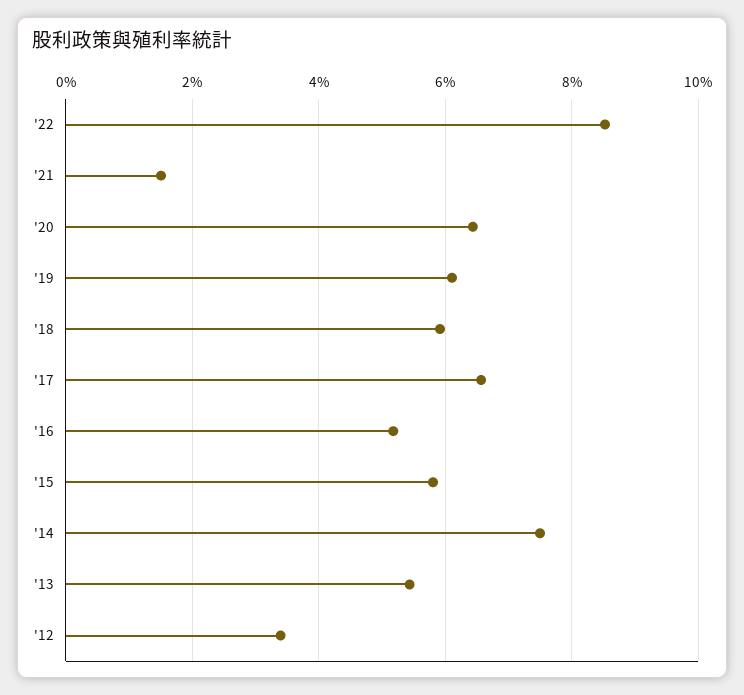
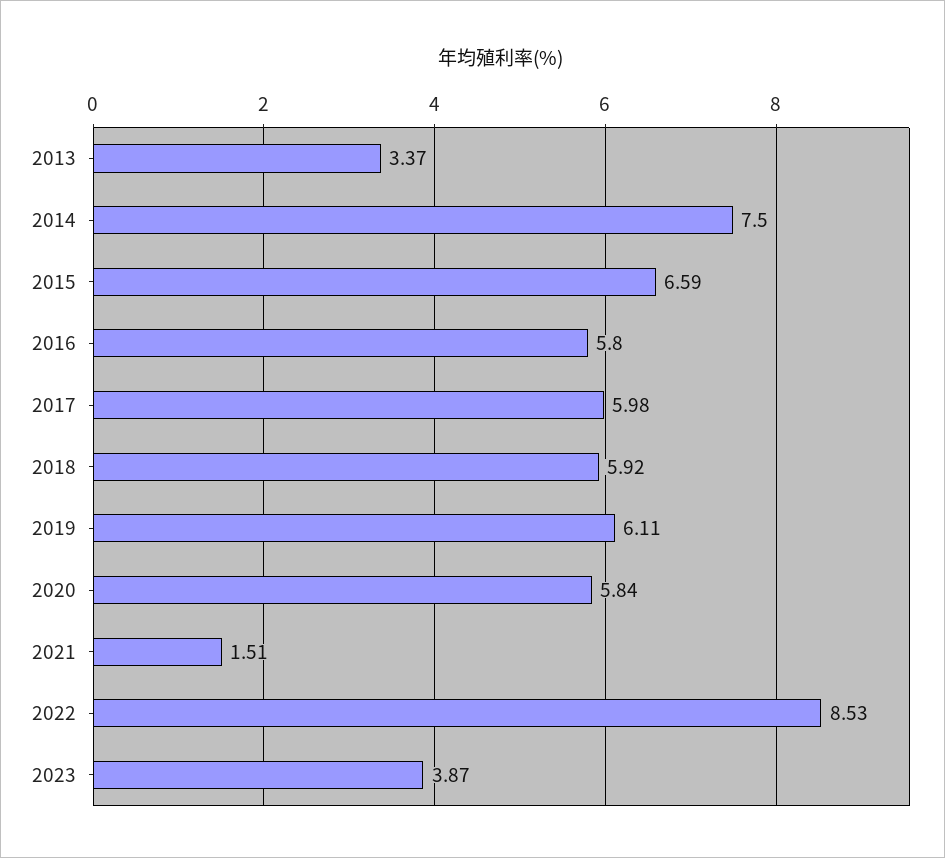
'20: 6.4 -> 5.84
'17: 6.6 -> 5.98
'16: 5.2 -> 5.8
'15: 5.8 -> 6.59
'13: 5.4 -> 3.37
'12: 3.4 -> none
2023: none -> 3.87

